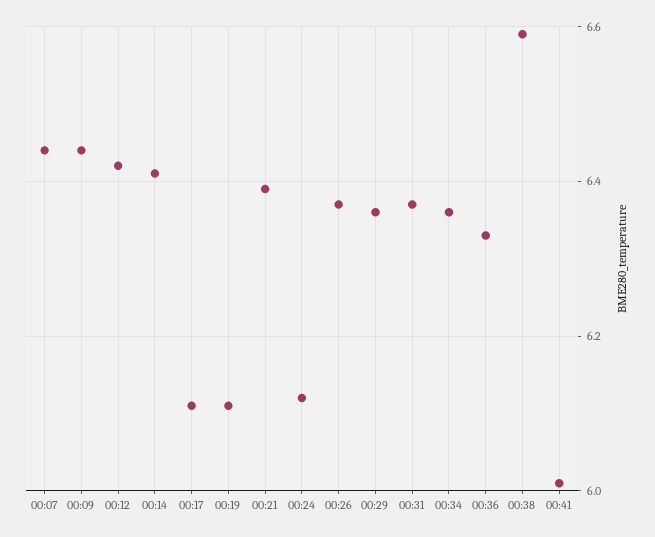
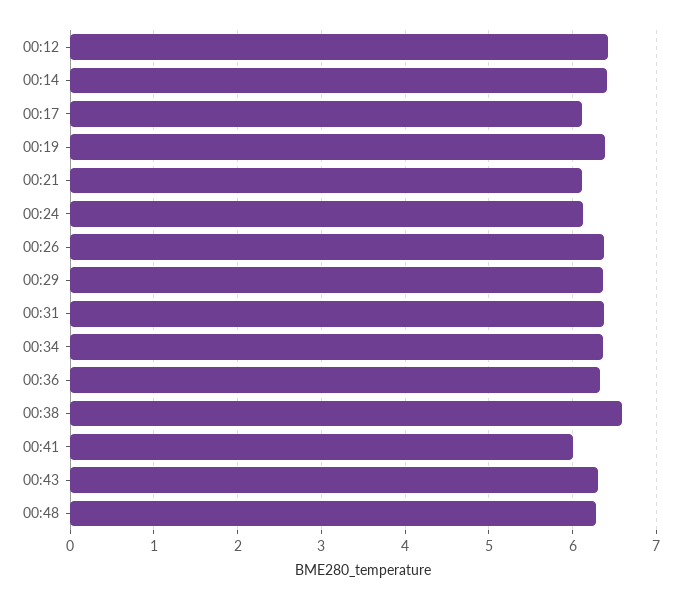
00:07: 6.45 -> none
00:09: 6.45 -> none
00:19: 6.1 -> 6.4
00:21: 6.4 -> 6.1
00:43: none -> 6.3
00:48: none -> 6.3

